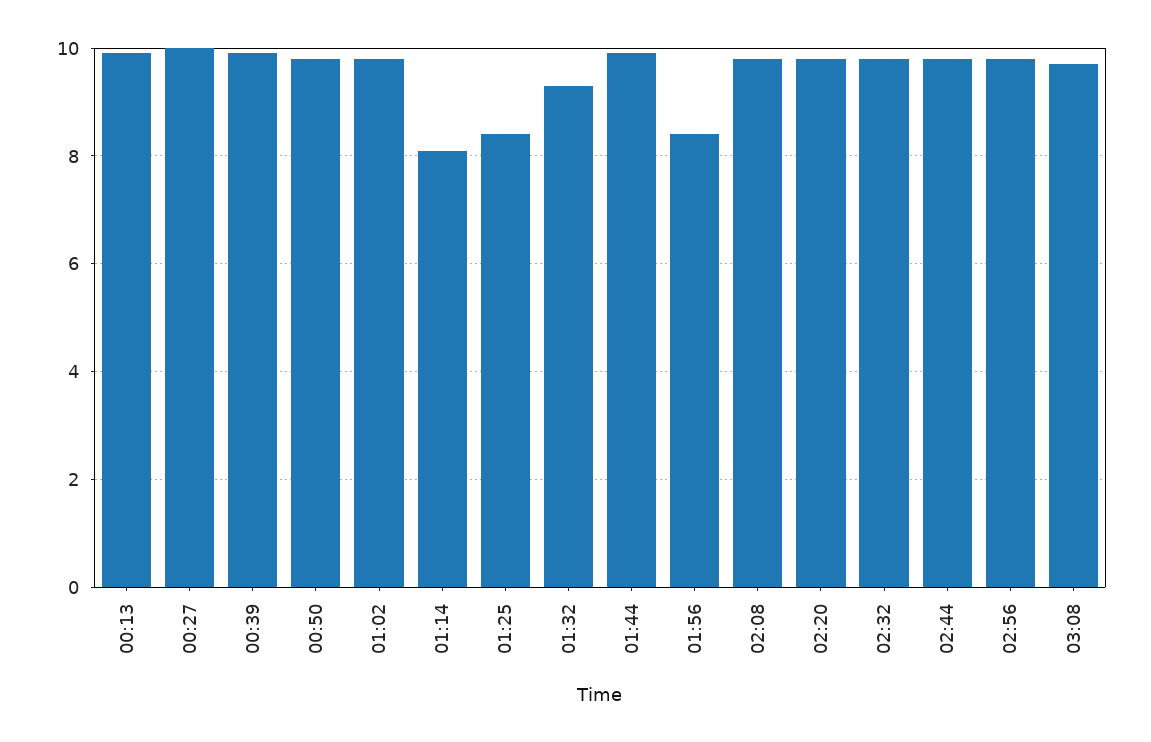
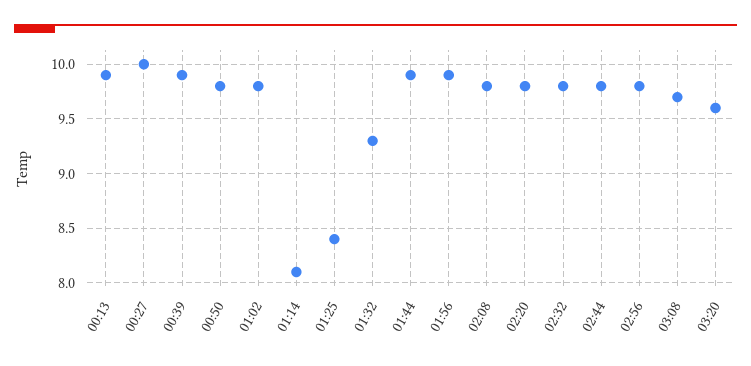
01:56: 8.5 -> 9.9
03:20: none -> 9.6

